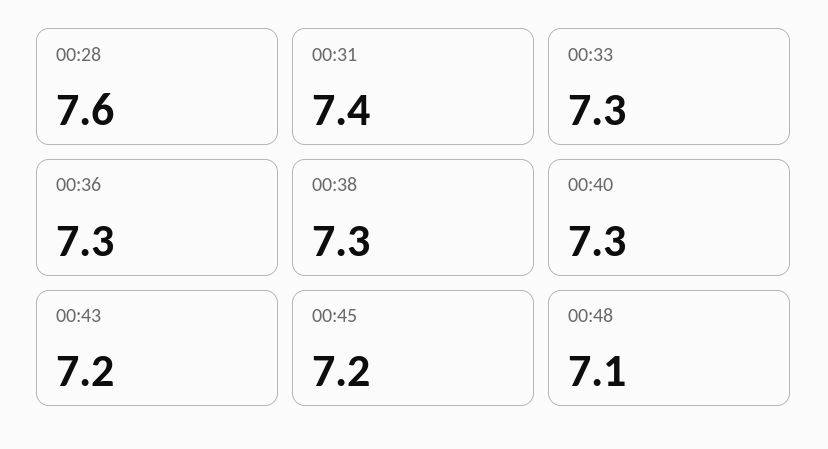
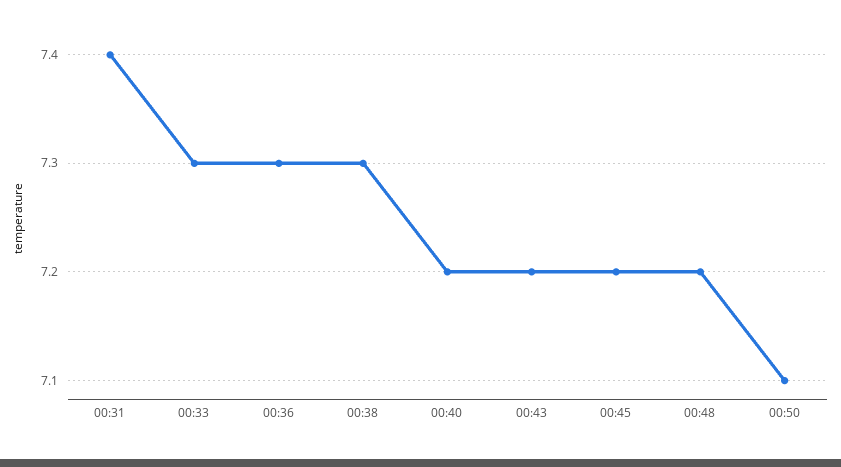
00:28: 7.6 -> none
00:40: 7.3 -> 7.2
00:48: 7.1 -> 7.2
00:50: none -> 7.1

